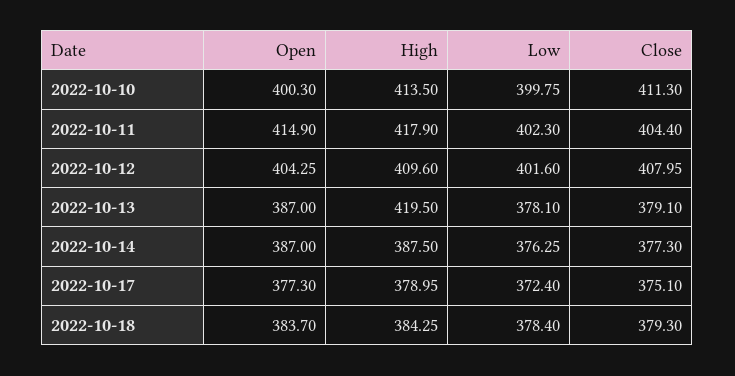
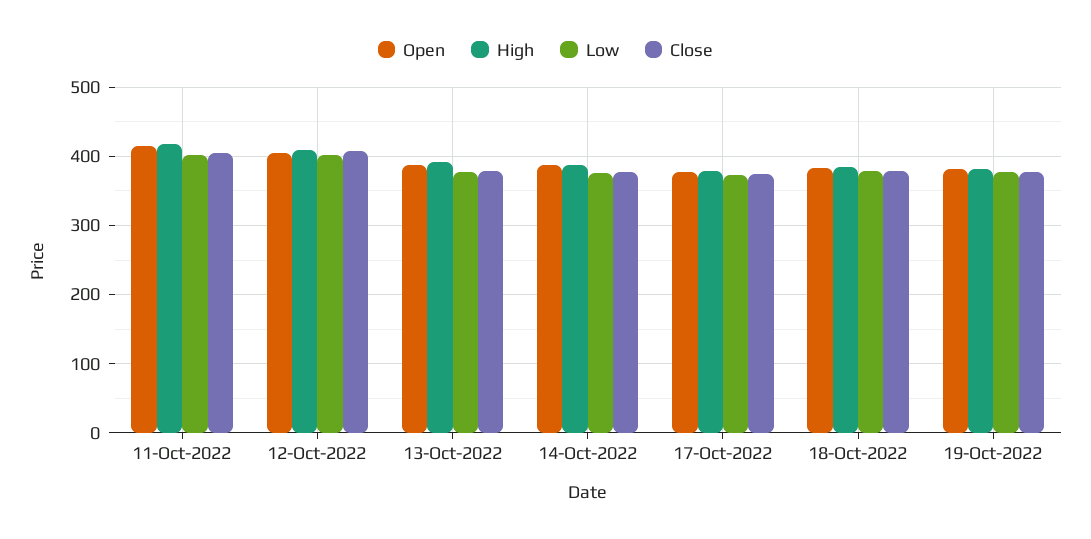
Open, 2022-10-10: 400.3 -> none
High, 2022-10-10: 413.5 -> none
Low, 2022-10-10: 399.75 -> none
Close, 2022-10-10: 411.3 -> none
High, 2022-10-13: 419.5 -> 390
Open, 19-Oct-2022: none -> 380
High, 19-Oct-2022: none -> 380
Low, 19-Oct-2022: none -> 380
Close, 19-Oct-2022: none -> 380

